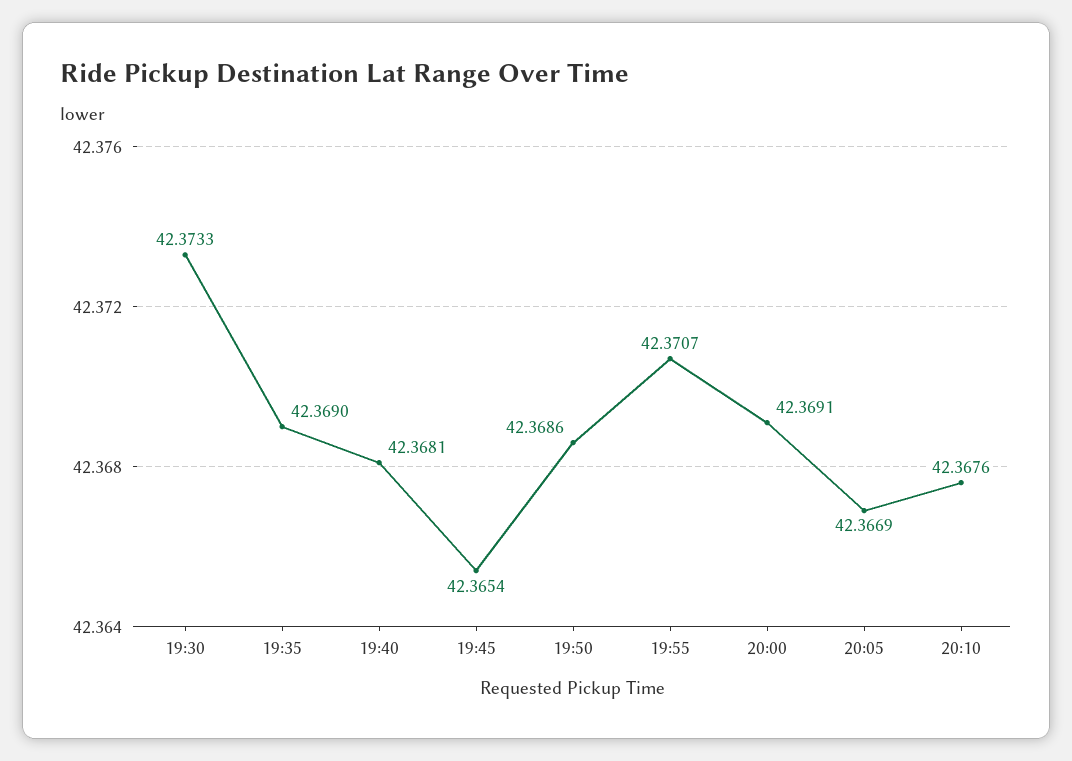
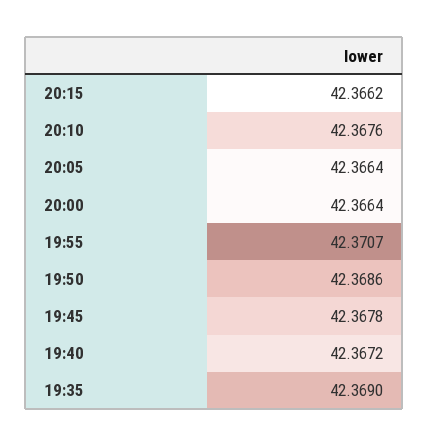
19:30: 42.3733 -> none
19:40: 42.3681 -> 42.3672
19:45: 42.3654 -> 42.3678
20:00: 42.3691 -> 42.3664
20:05: 42.3669 -> 42.3664
20:15: none -> 42.3662

